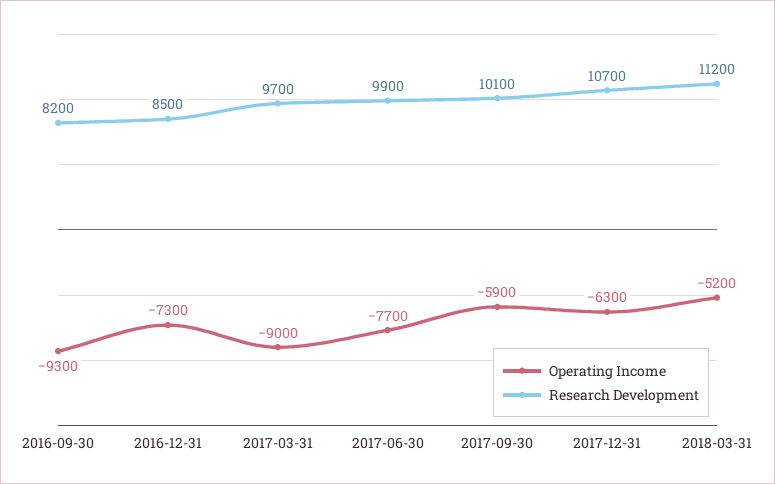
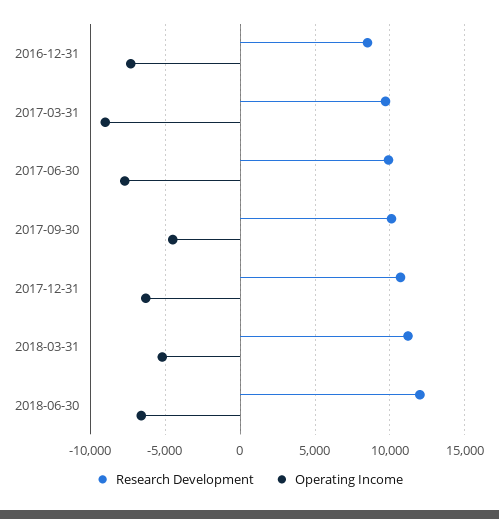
Operating Income, 2016-09-30: -9300 -> none
Research Development, 2016-09-30: 8200 -> none
Operating Income, 2017-09-30: -5900 -> -4500
Research Development, 2018-06-30: none -> 12000
Operating Income, 2018-06-30: none -> -6500

